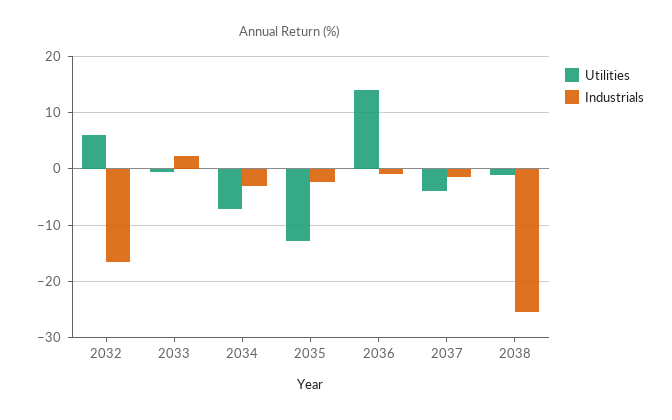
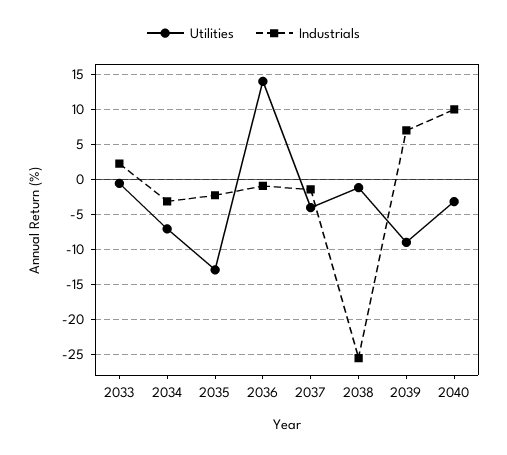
Utilities, 2032: 6 -> none
Industrials, 2032: -16 -> none
Utilities, 2039: none -> -9
Industrials, 2039: none -> 7
Utilities, 2040: none -> -3
Industrials, 2040: none -> 10

